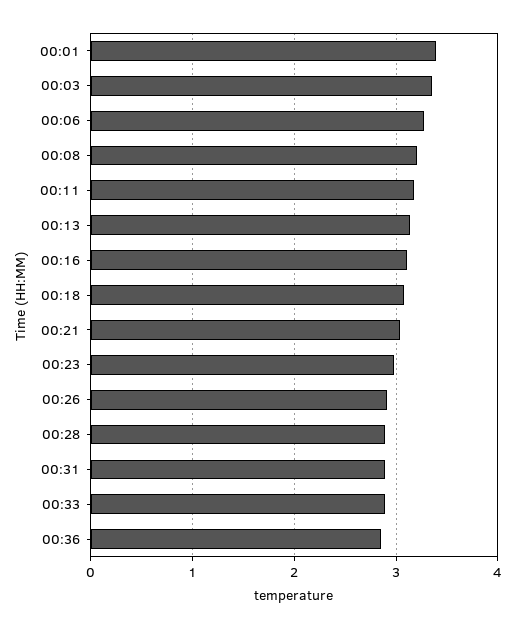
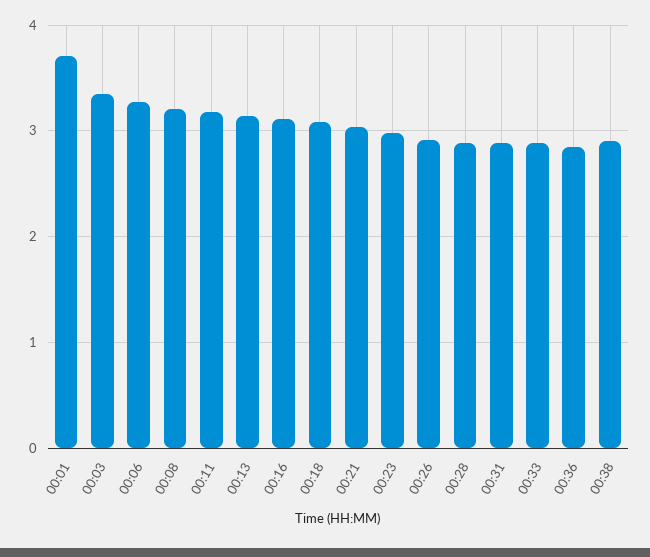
00:01: 3.4 -> 3.7
00:38: none -> 2.9

